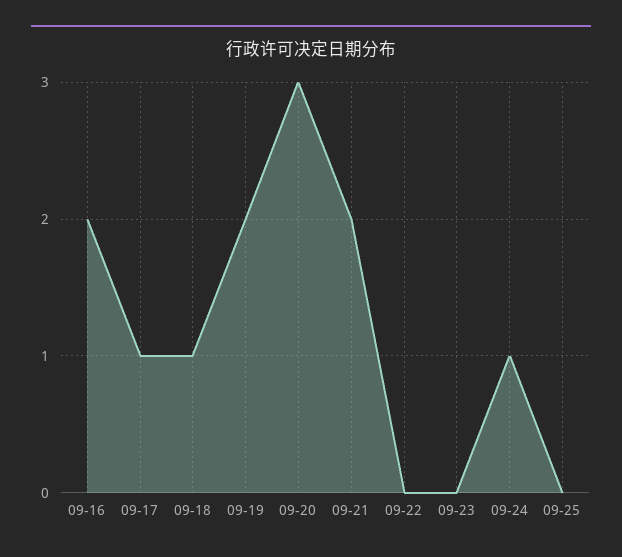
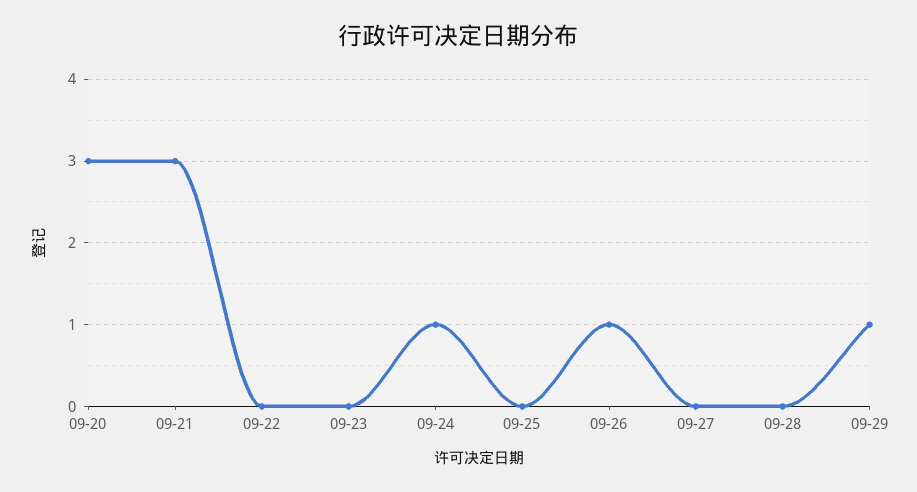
09-16: 2 -> none
09-17: 1 -> none
09-18: 1 -> none
09-19: 2 -> none
09-21: 2 -> 3
09-26: none -> 1
09-27: none -> 0
09-28: none -> 0
09-29: none -> 1

